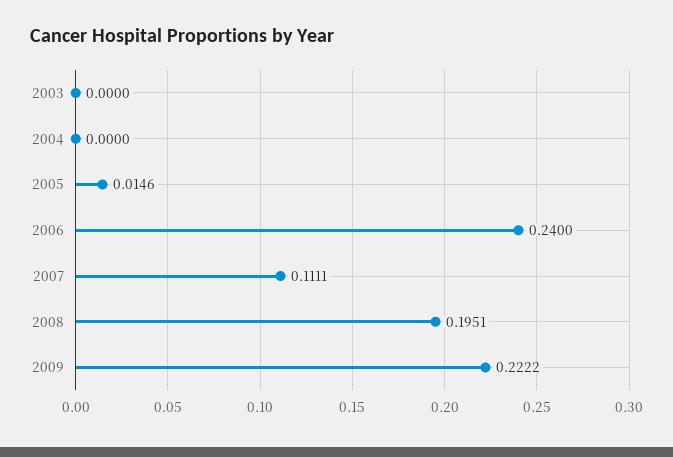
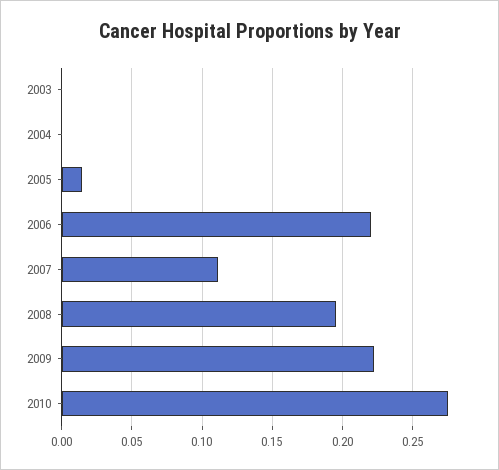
2006: 0.24 -> 0.22
2010: none -> 0.275

